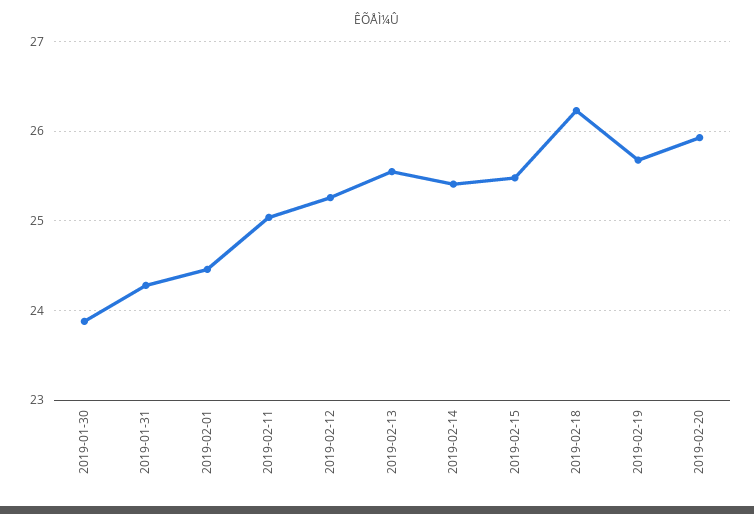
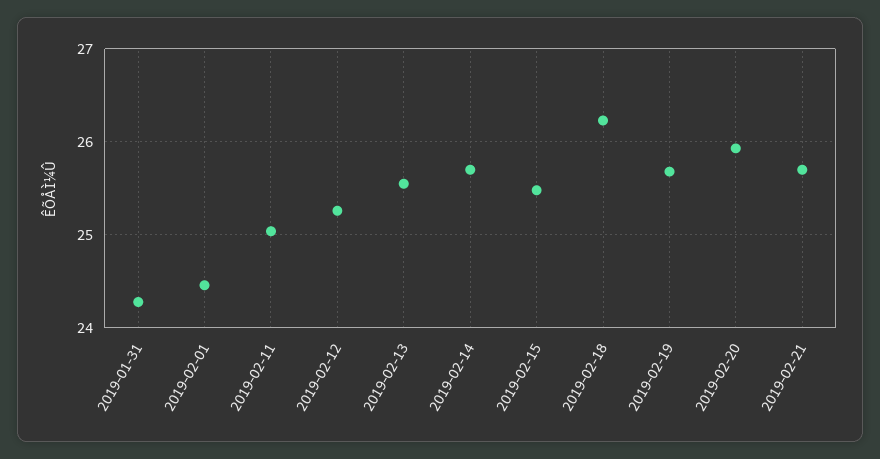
2019-01-30: 23.9 -> none
2019-02-14: 25.4 -> 25.7
2019-02-21: none -> 25.7

